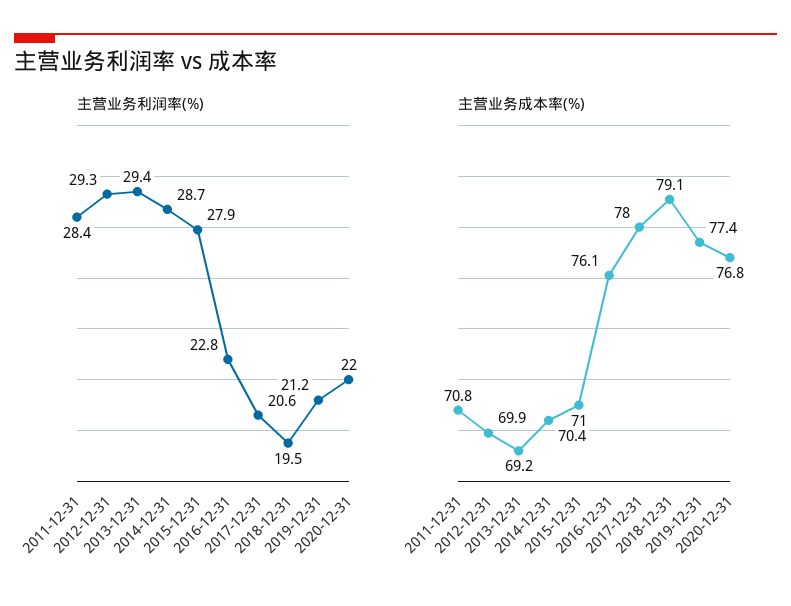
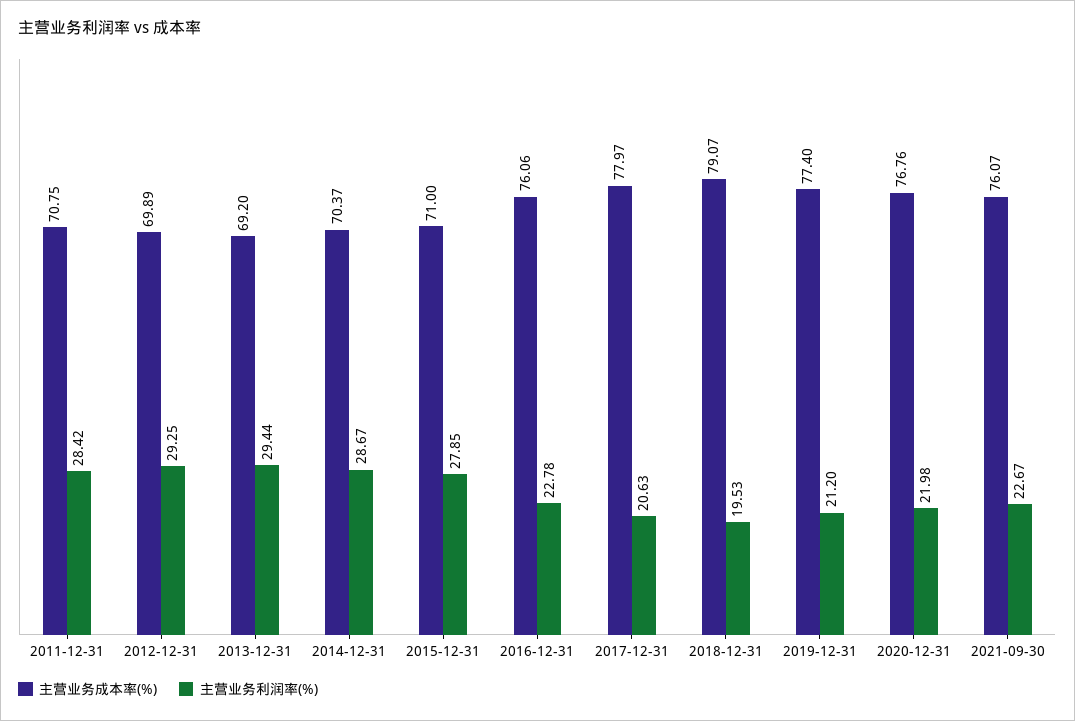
主营业务成本率(%), 2021-09-30: none -> 76.07
主营业务利润率(%), 2021-09-30: none -> 22.67

